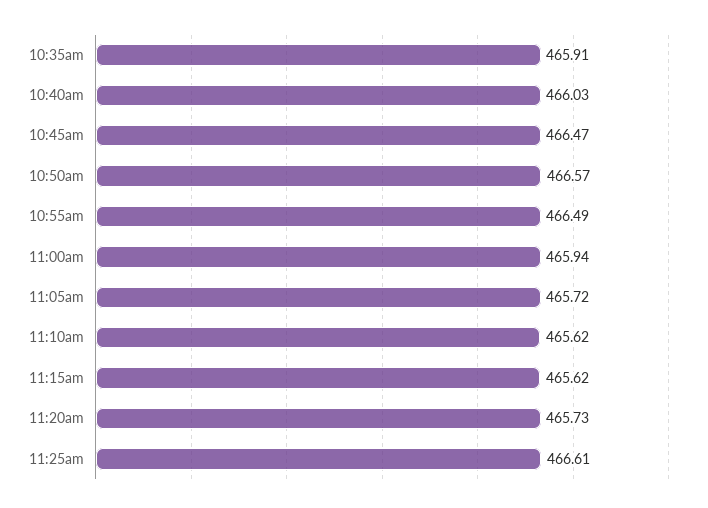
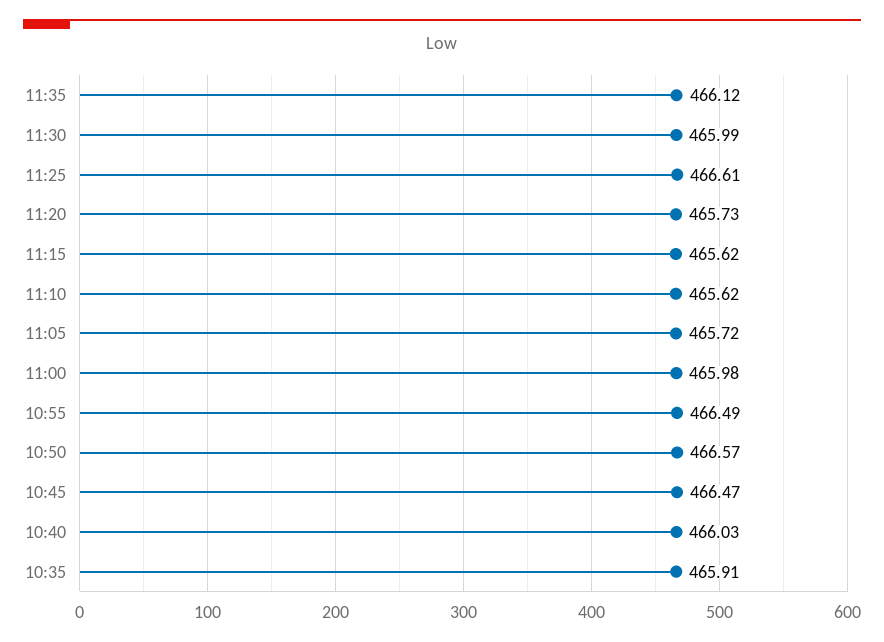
11:00am: 465.94 -> 465.98
11:35: none -> 466.12
11:30: none -> 465.99

